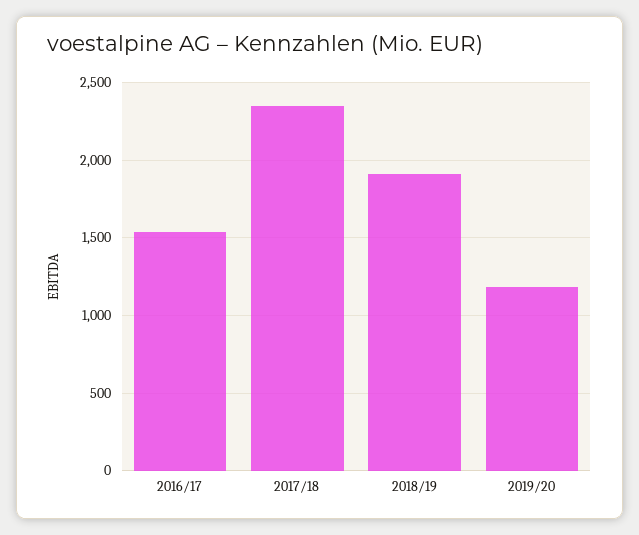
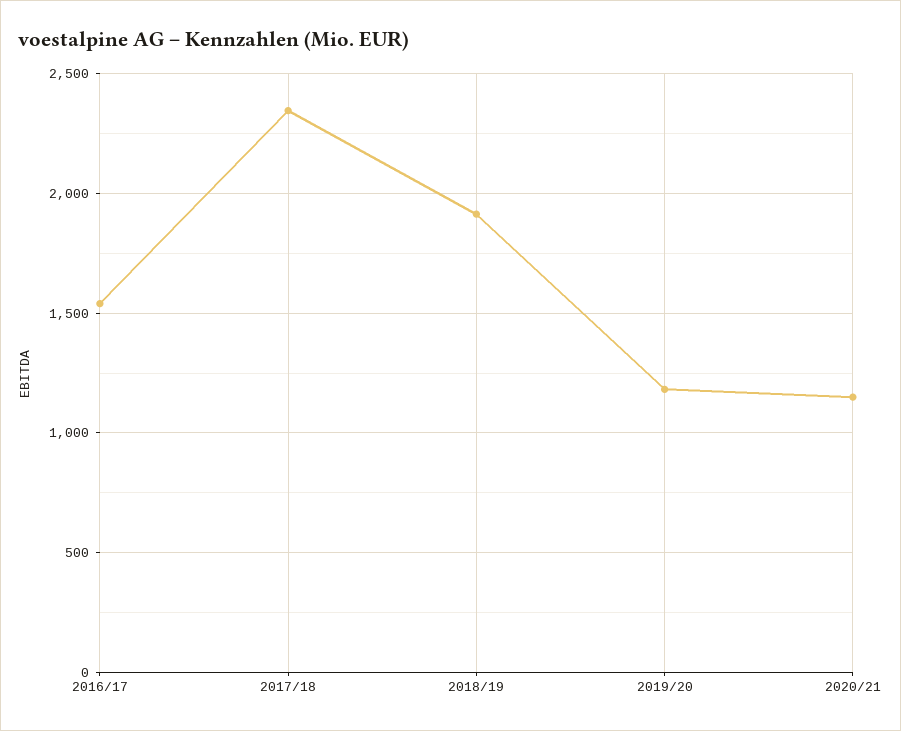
2020/21: none -> 1150

